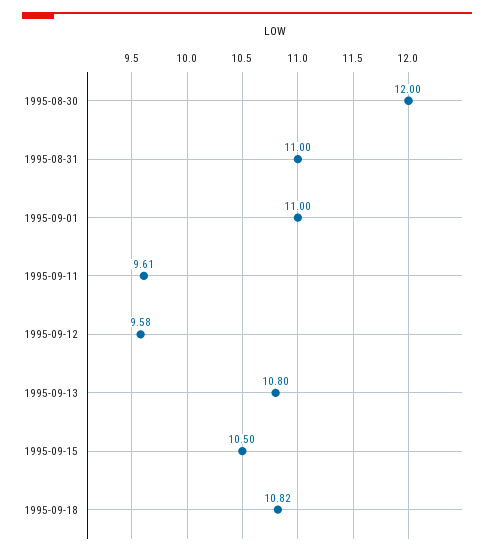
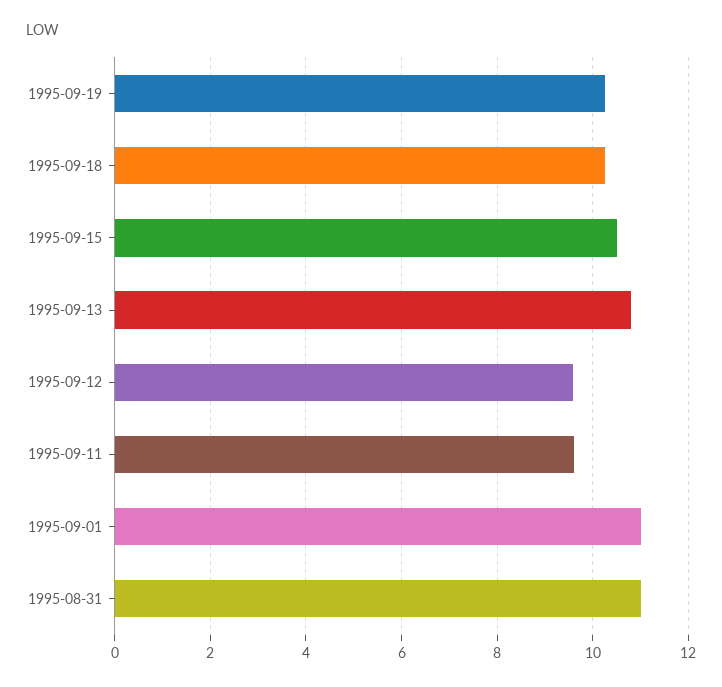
1995-08-30: 12 -> none
1995-09-18: 10.82 -> 10.2
1995-09-19: none -> 10.2

